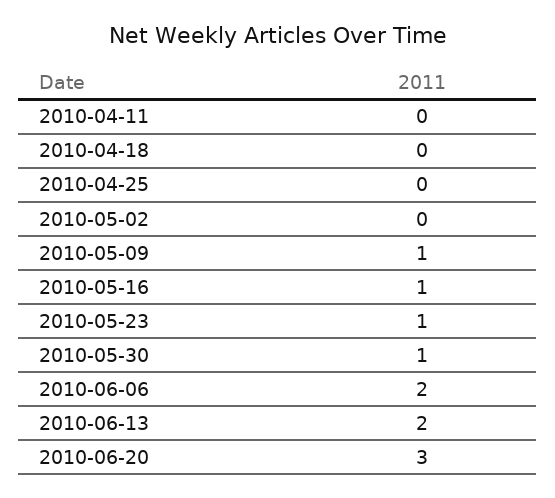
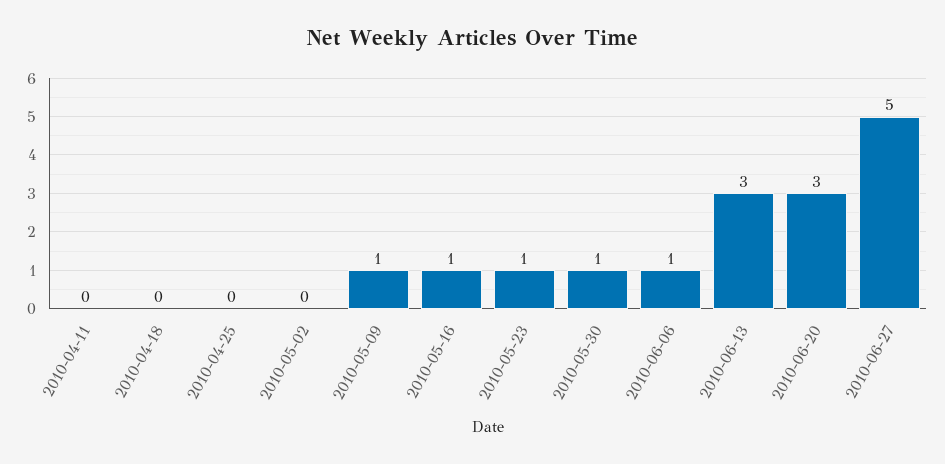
2010-06-06: 2 -> 1
2010-06-13: 2 -> 3
2010-06-27: none -> 5

